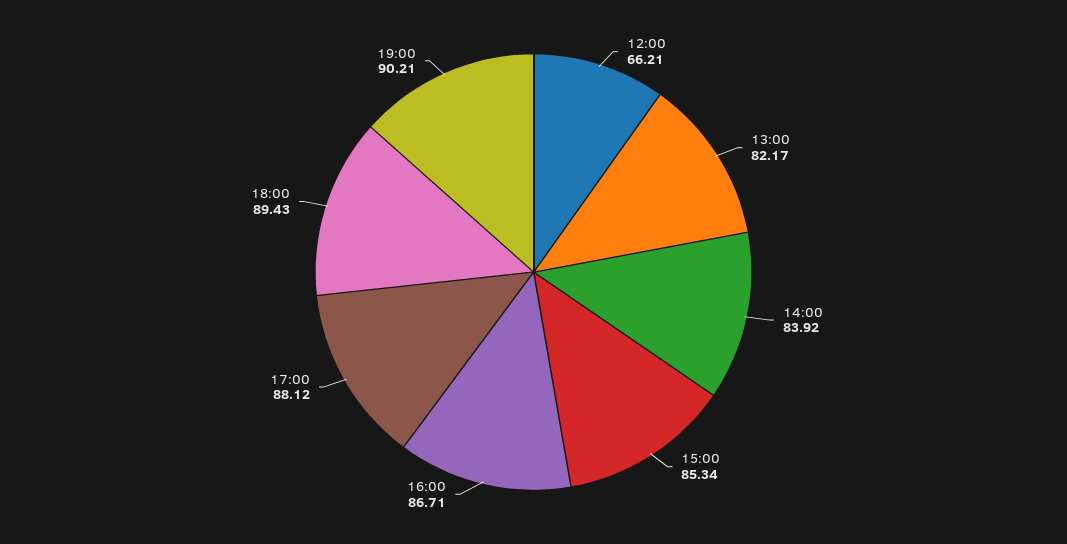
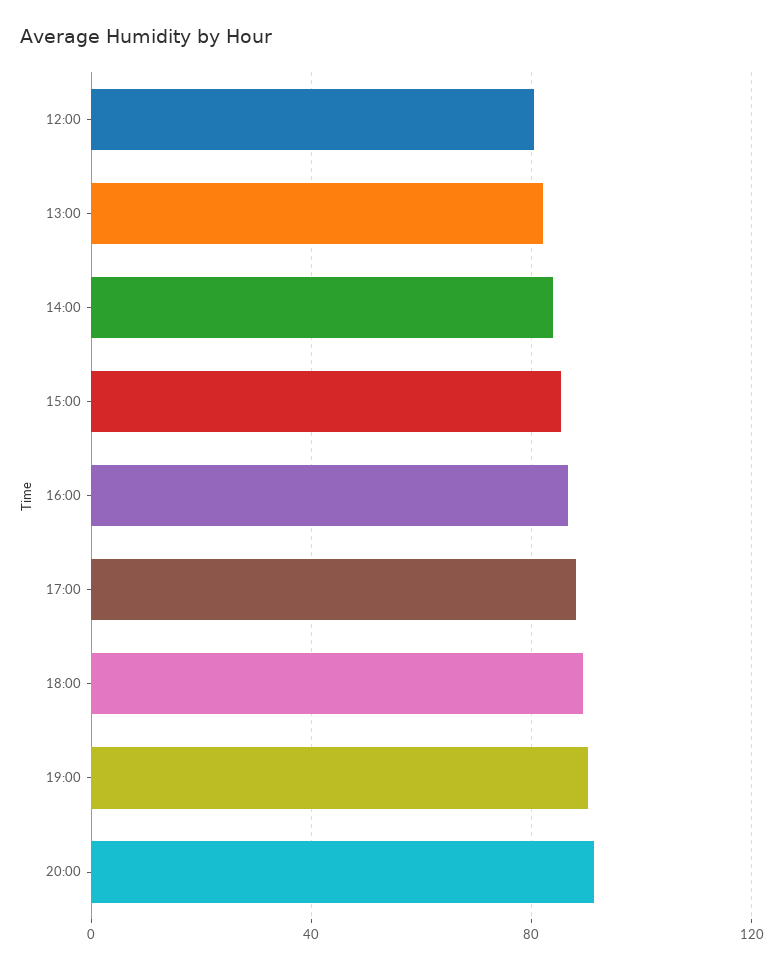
12:00: 66.21 -> 80
20:00: none -> 90

